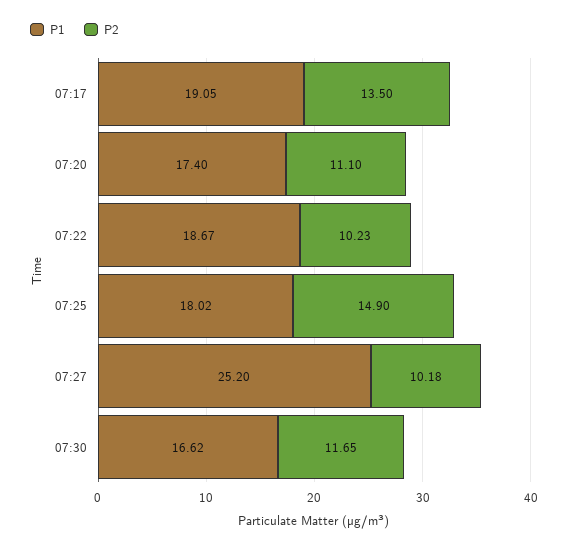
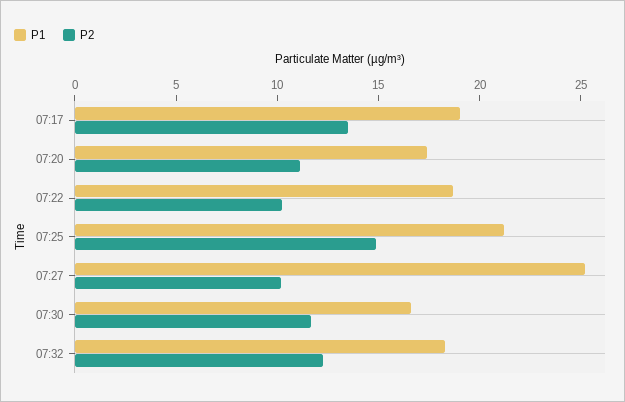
P1, 07:25: 18.02 -> 21
P1, 07:32: none -> 18
P2, 07:32: none -> 12

